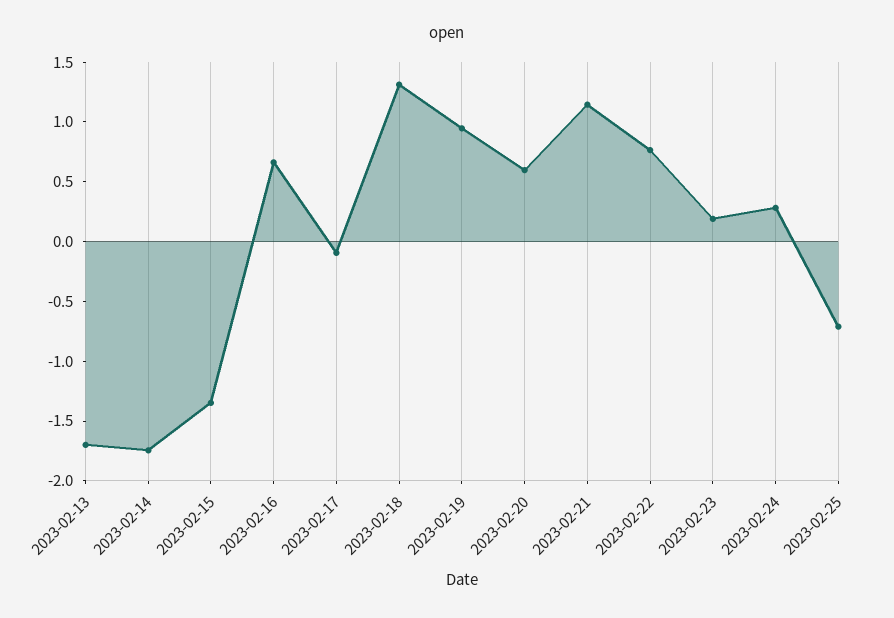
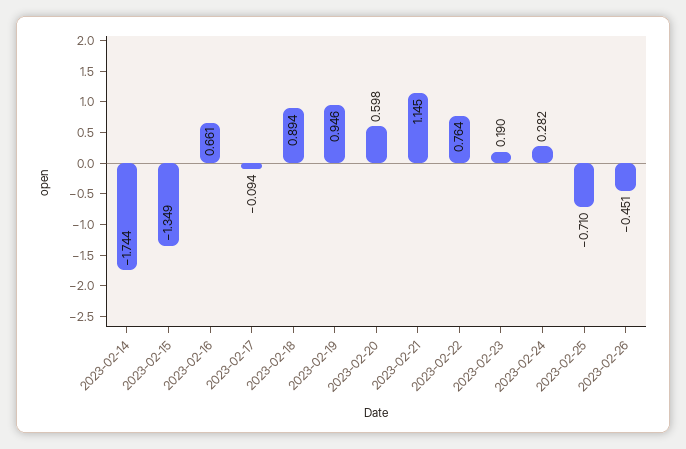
2023-02-13: -1.7 -> none
2023-02-18: 1.3 -> 0.894
2023-02-26: none -> -0.451

